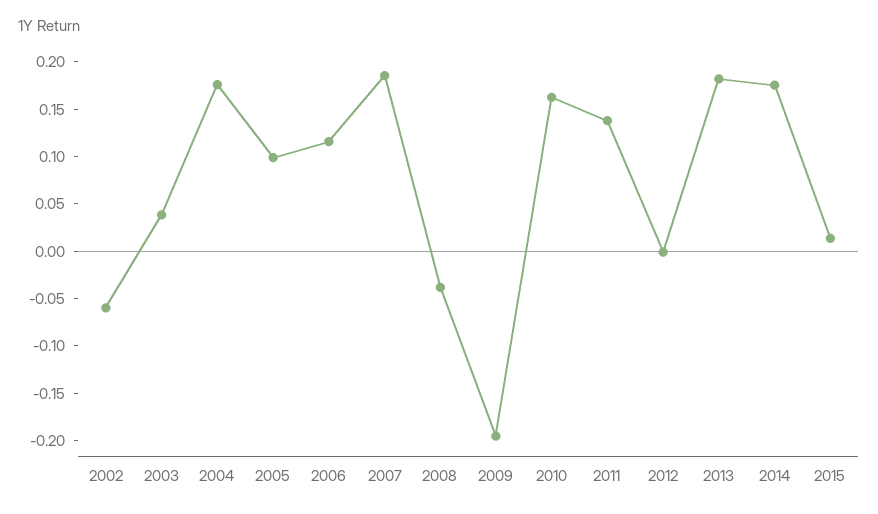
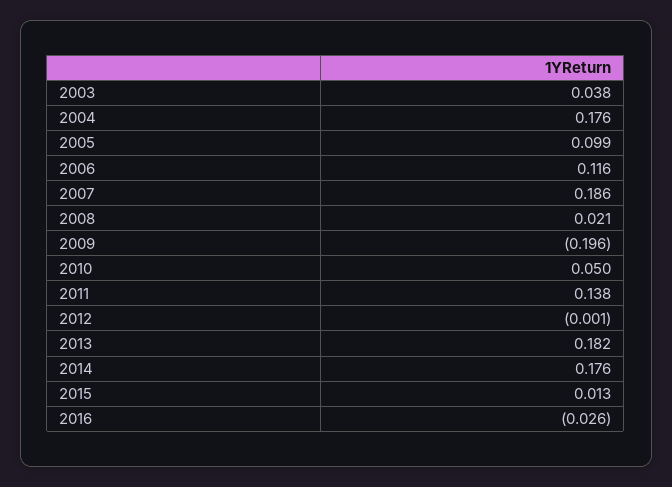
2002: -0.06 -> none
2008: -0.04 -> 0.021
2010: 0.16 -> 0.05
2016: none -> -0.026

